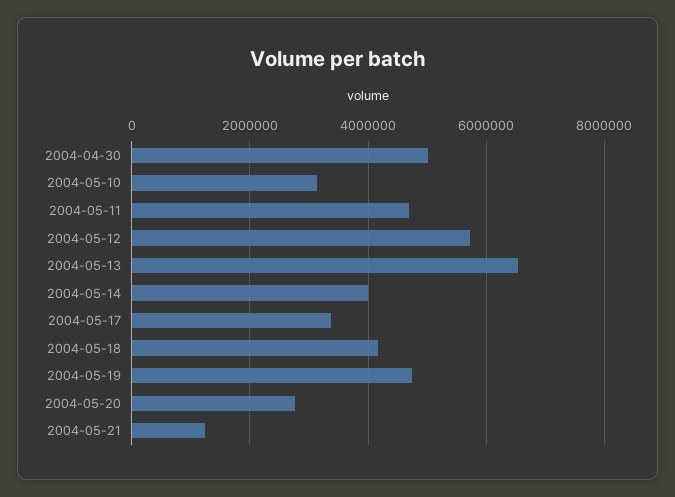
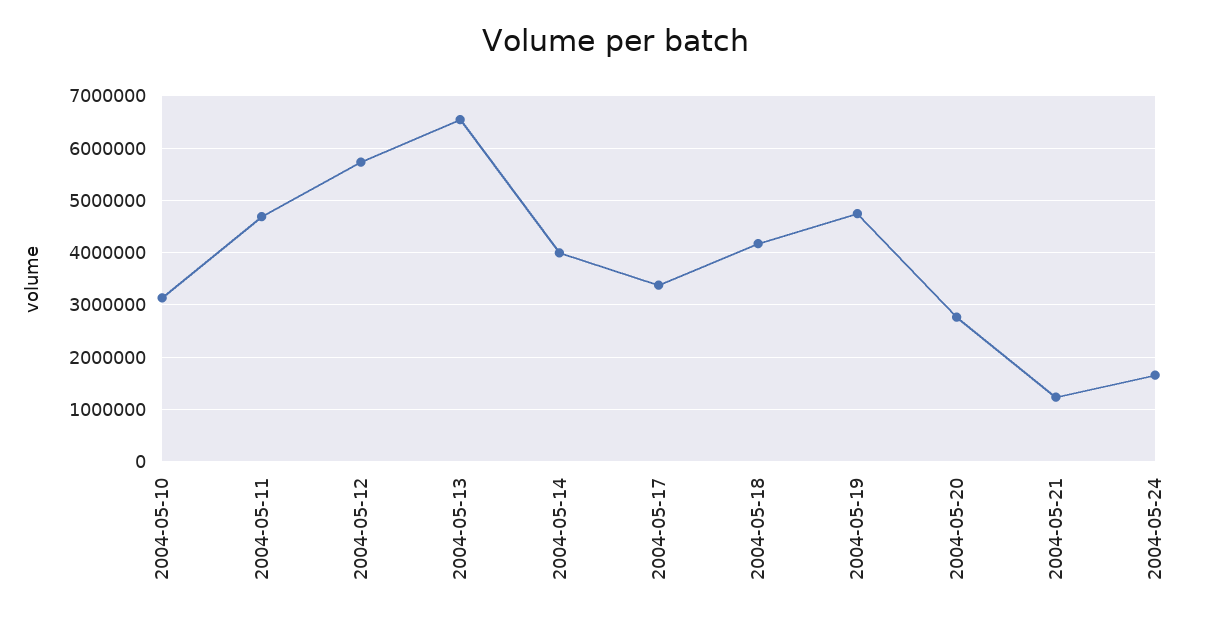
2004-04-30: 5000000 -> none
2004-05-24: none -> 1600000

